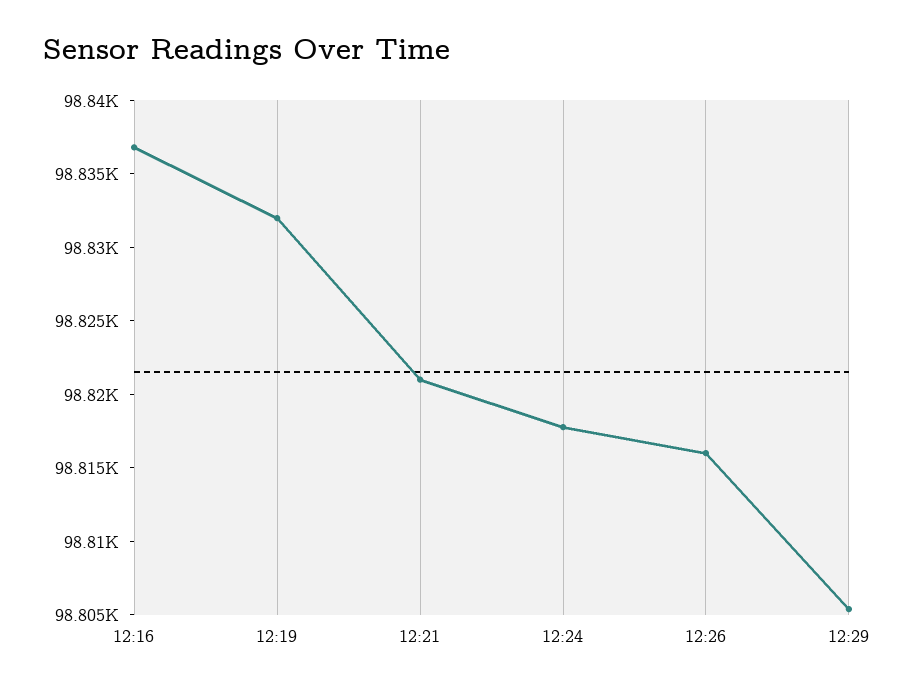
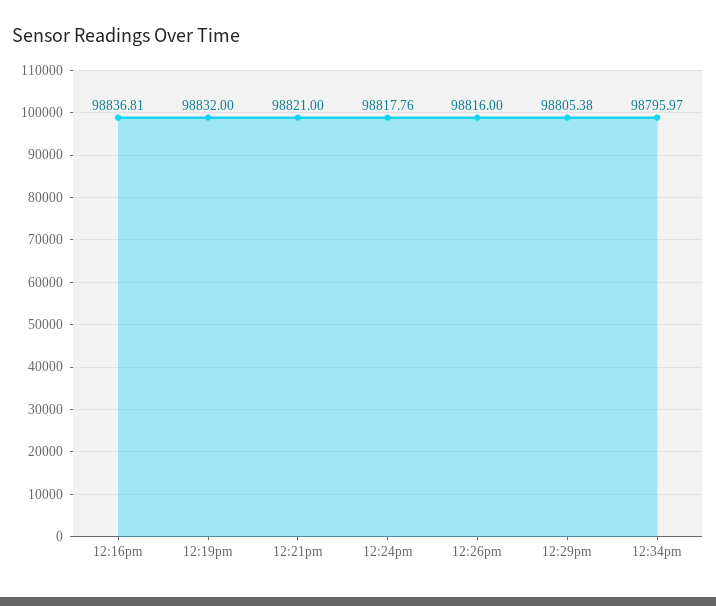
12:34pm: none -> 98795.97

